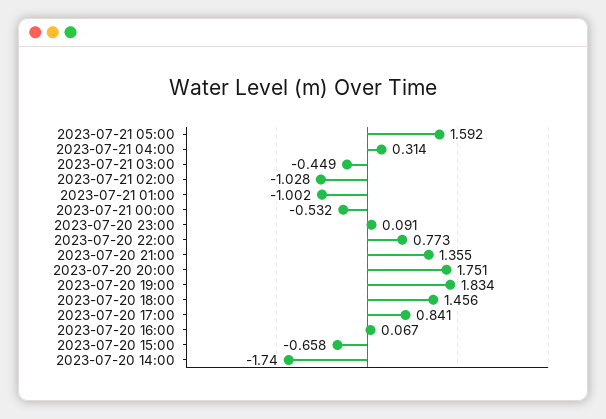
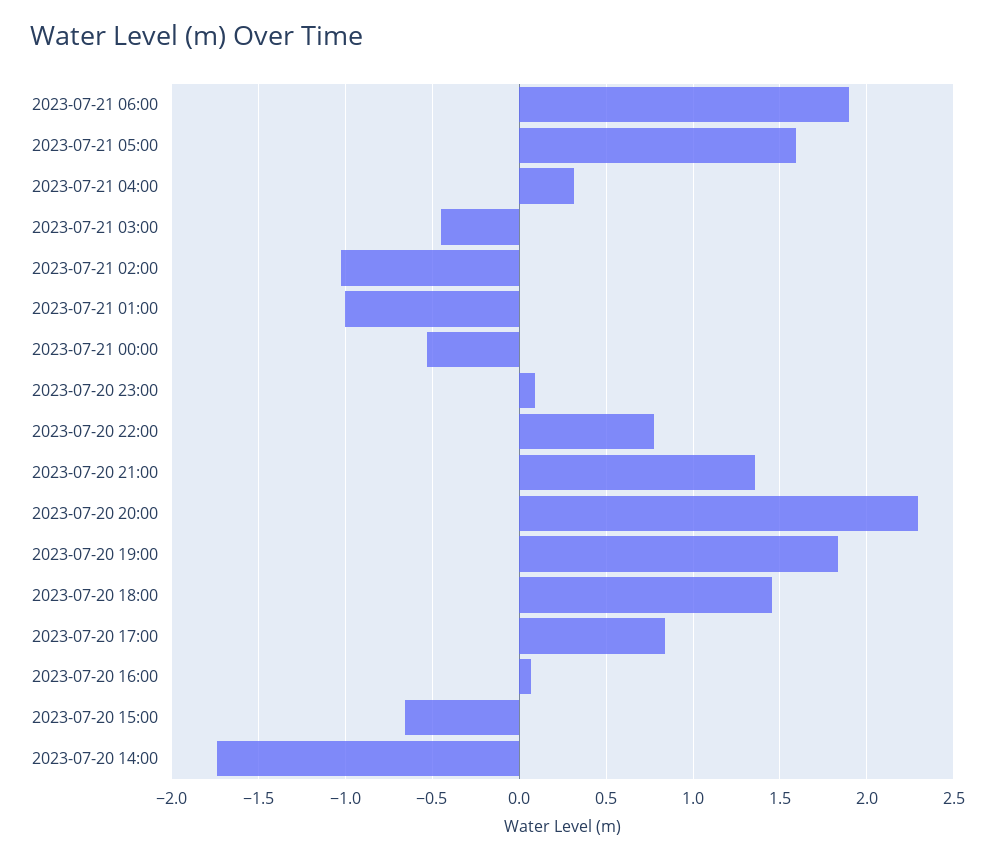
2023-07-20 20:00: 1.751 -> 2.3
2023-07-21 06:00: none -> 1.9

